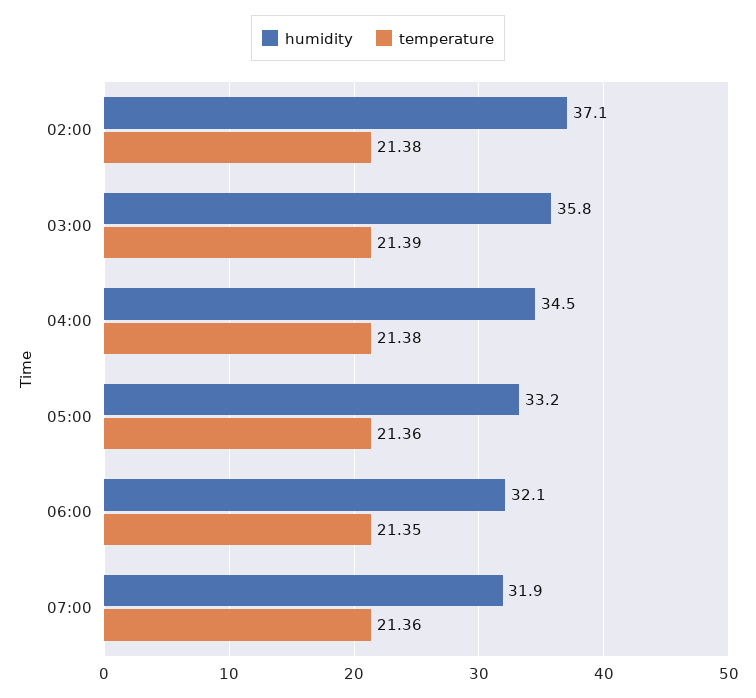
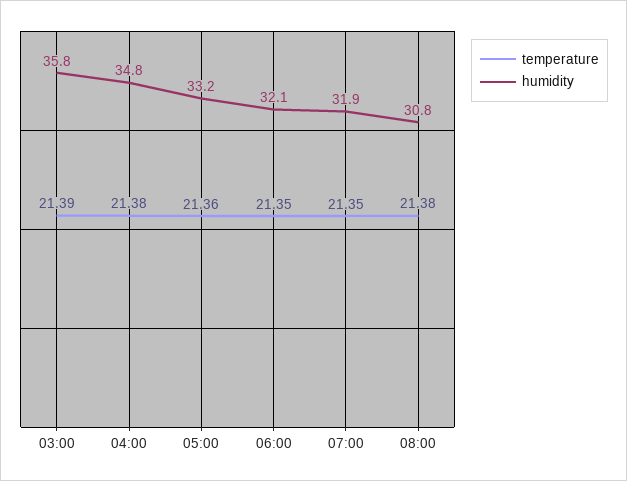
humidity, 02:00: 37.1 -> none
temperature, 02:00: 21.38 -> none
humidity, 04:00: 34.5 -> 34.8
temperature, 07:00: 21.36 -> 21.35
temperature, 08:00: none -> 21.38
humidity, 08:00: none -> 30.8

